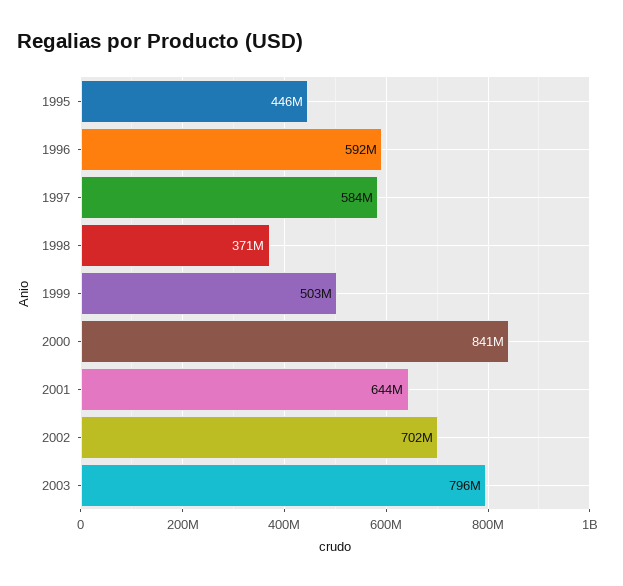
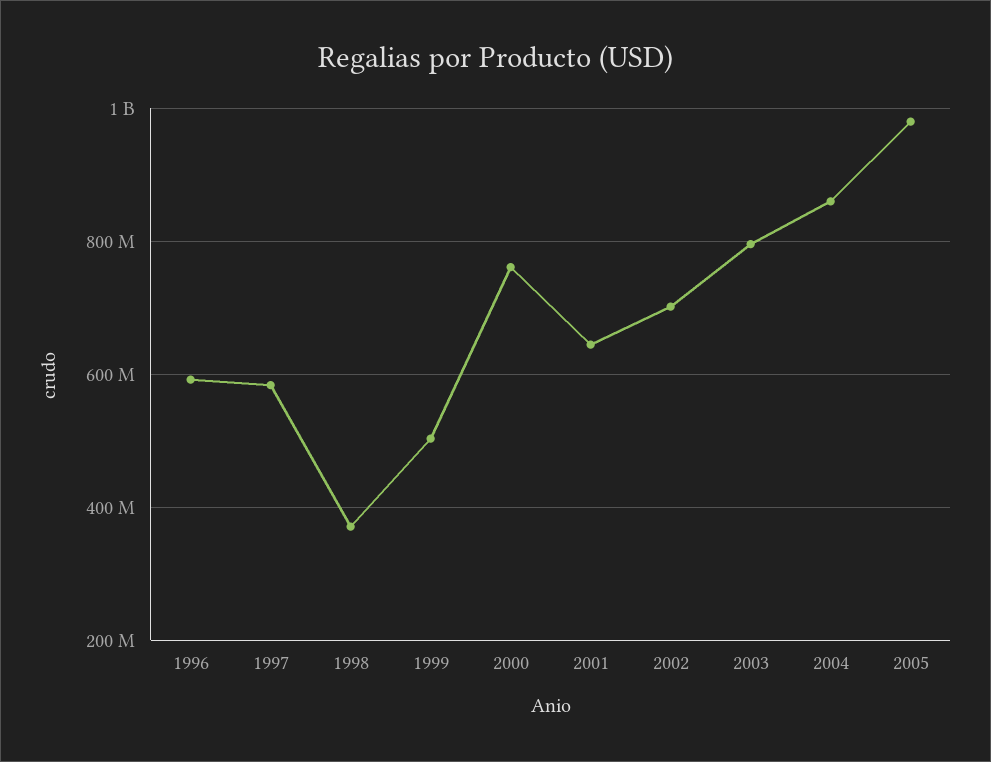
1995: 446000000 -> none
2000: 841000000 -> 760000000
2004: none -> 860000000
2005: none -> 980000000

